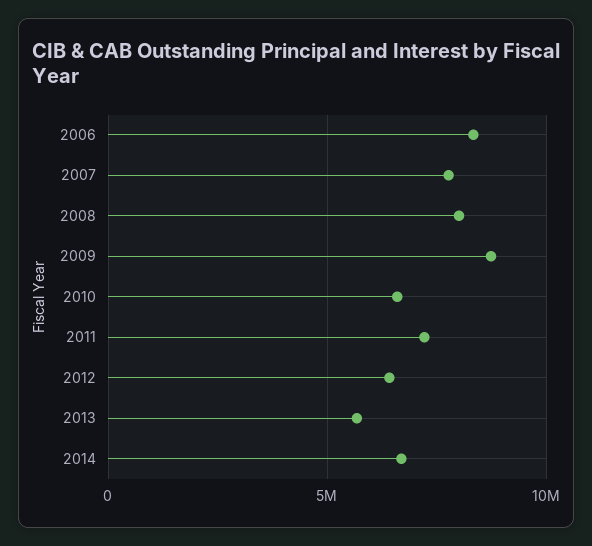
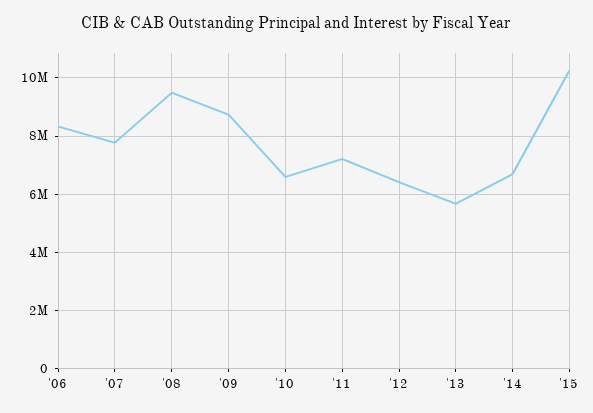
2008: 8000000 -> 9500000
'15: none -> 10250000

